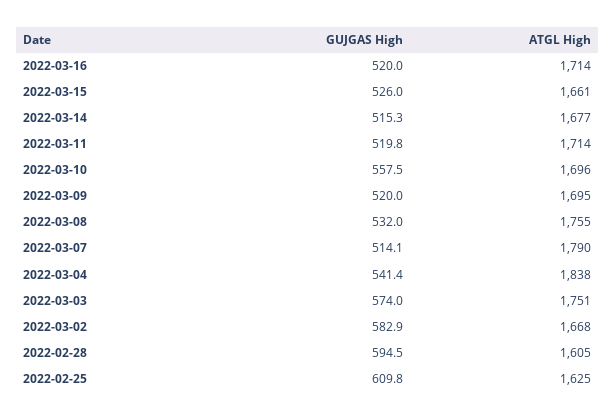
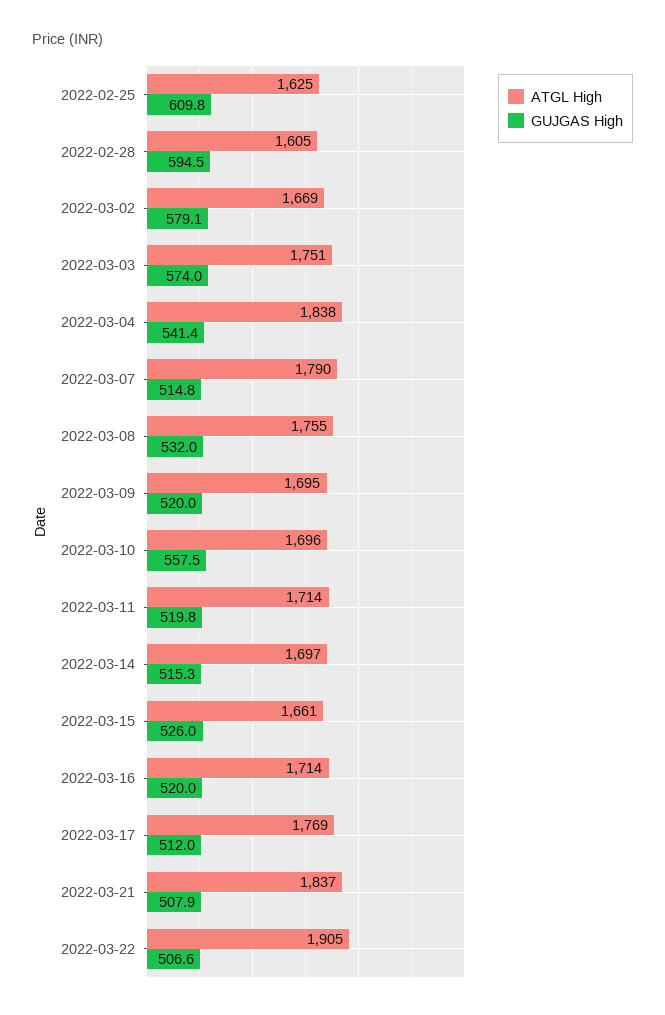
ATGL High, 2022-03-14: 1677 -> 1697
GUJGAS High, 2022-03-07: 514.1 -> 514.8
GUJGAS High, 2022-03-02: 582.9 -> 579.1
ATGL High, 2022-03-02: 1668 -> 1669
ATGL High, 2022-03-17: none -> 1769
GUJGAS High, 2022-03-17: none -> 512
ATGL High, 2022-03-21: none -> 1837
GUJGAS High, 2022-03-21: none -> 507.9
ATGL High, 2022-03-22: none -> 1905
GUJGAS High, 2022-03-22: none -> 506.6

